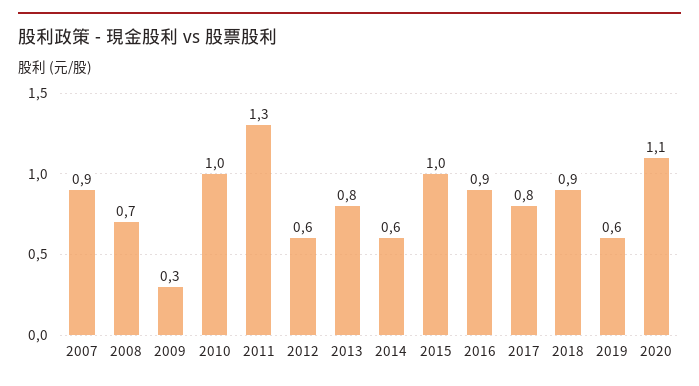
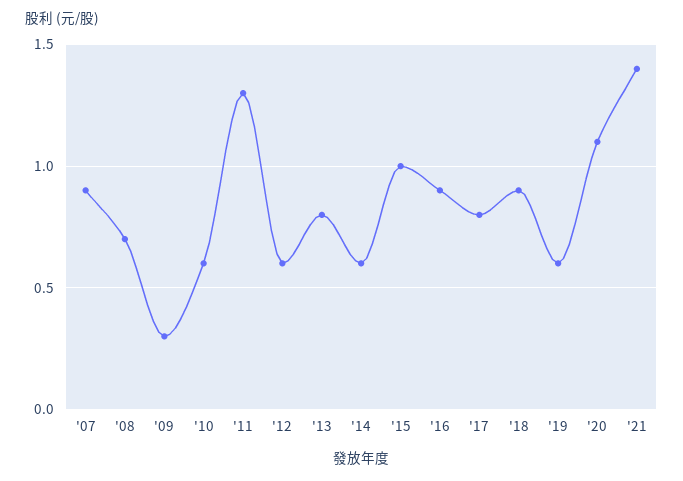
2010: 1 -> 0.6
'21: none -> 1.4

